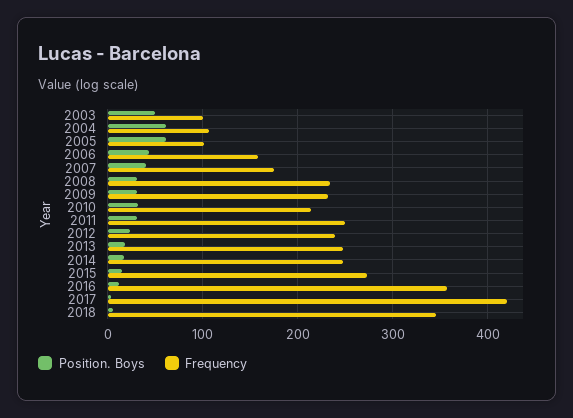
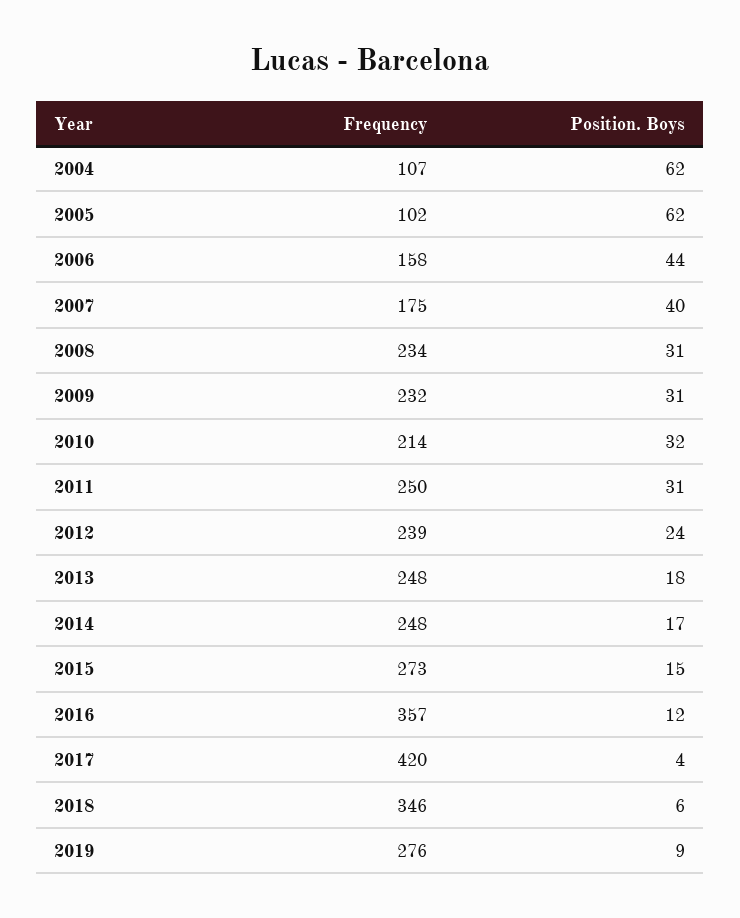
Position. Boys, 2003: 50 -> none
Frequency, 2003: 100 -> none
Frequency, 2019: none -> 276
Position. Boys, 2019: none -> 9

